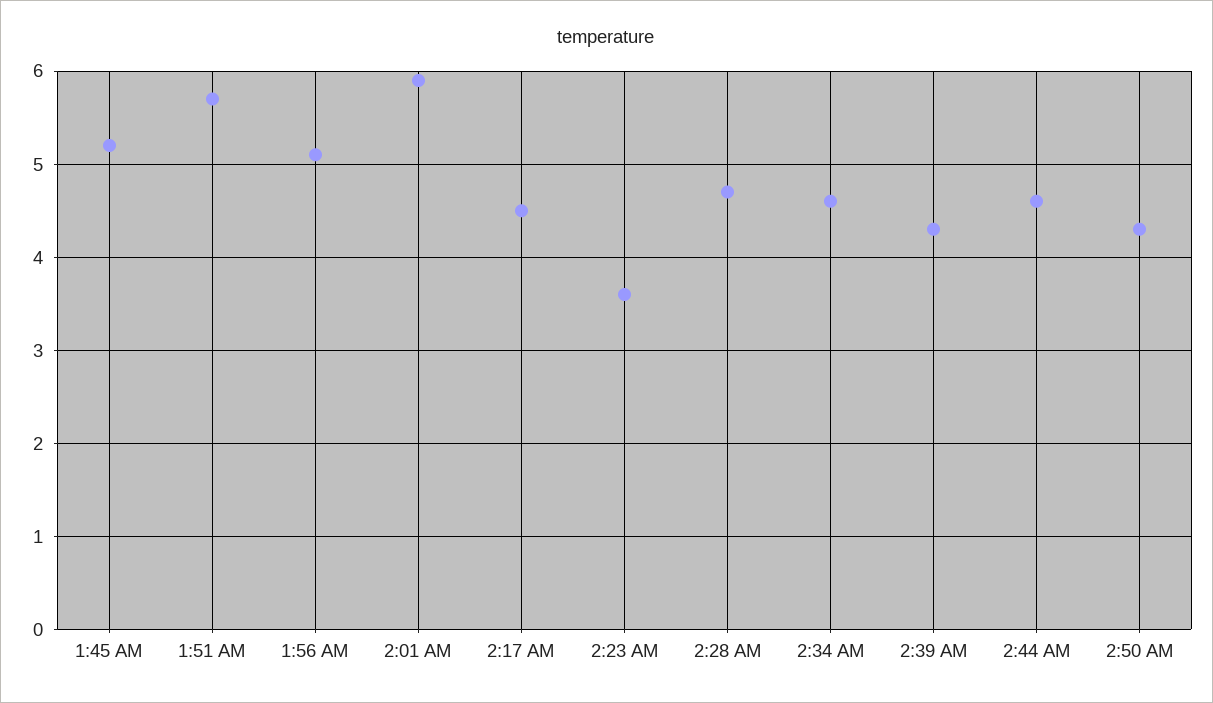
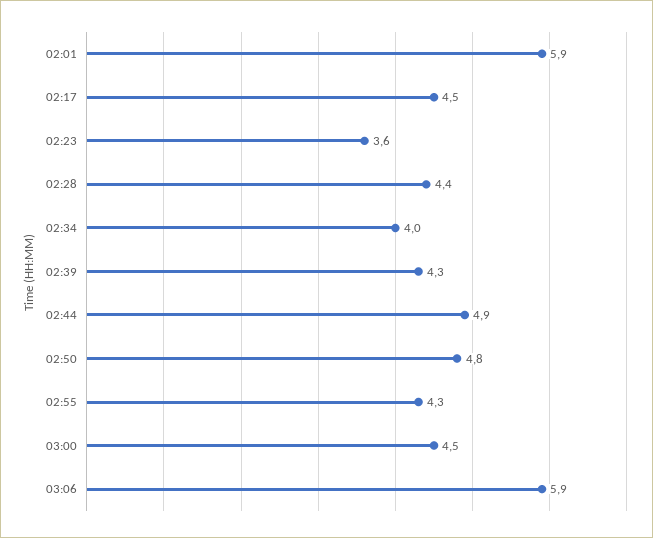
1:45 AM: 5.2 -> none
1:51 AM: 5.7 -> none
1:56 AM: 5.1 -> none
2:28 AM: 4.7 -> 4.4
2:34 AM: 4.6 -> 4
2:44 AM: 4.6 -> 4.9
2:50 AM: 4.3 -> 4.8
02:55: none -> 4.3
03:00: none -> 4.5
03:06: none -> 5.9

